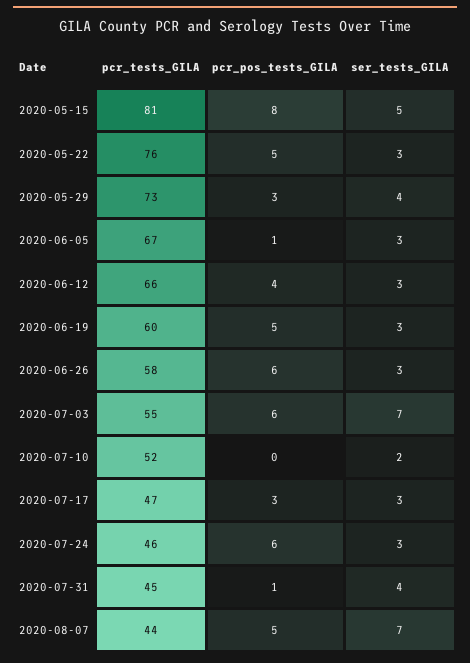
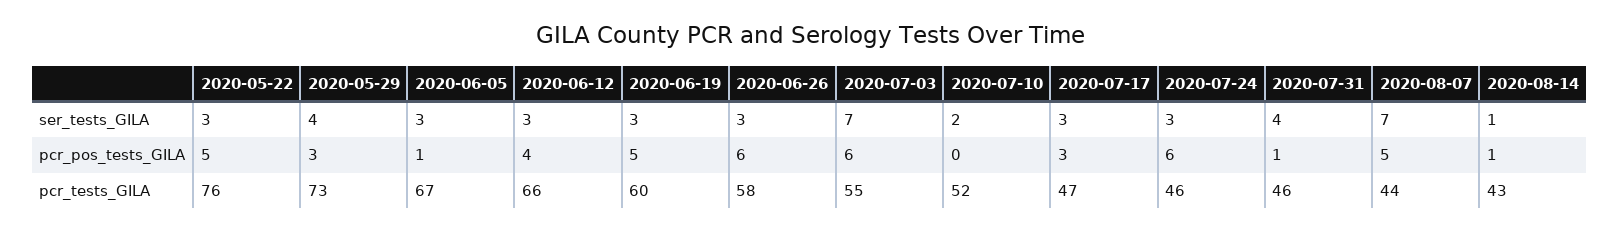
pcr_tests_GILA, 2020-05-15: 81 -> none
pcr_pos_tests_GILA, 2020-05-15: 8 -> none
ser_tests_GILA, 2020-05-15: 5 -> none
pcr_tests_GILA, 2020-07-31: 45 -> 46
ser_tests_GILA, 2020-08-14: none -> 1
pcr_pos_tests_GILA, 2020-08-14: none -> 1
pcr_tests_GILA, 2020-08-14: none -> 43

